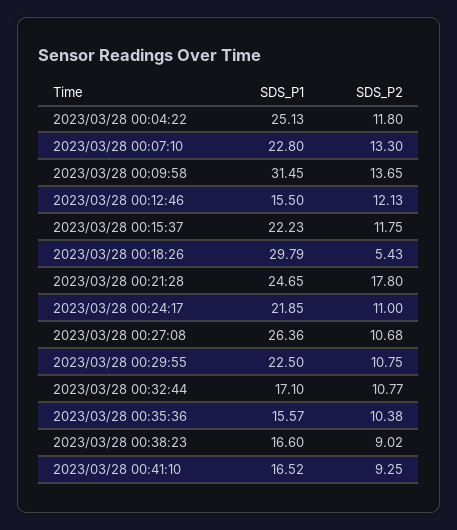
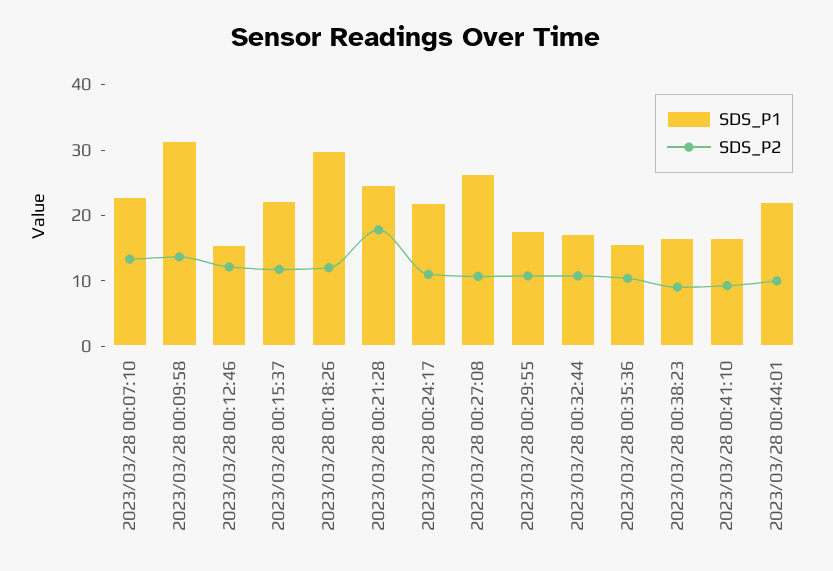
SDS_P1, 2023/03/28 00:04:22: 25.13 -> none
SDS_P2, 2023/03/28 00:04:22: 11.8 -> none
SDS_P2, 2023/03/28 00:18:26: 5.43 -> 12
SDS_P1, 2023/03/28 00:29:55: 22.5 -> 18
SDS_P1, 2023/03/28 00:44:01: none -> 22
SDS_P2, 2023/03/28 00:44:01: none -> 10

